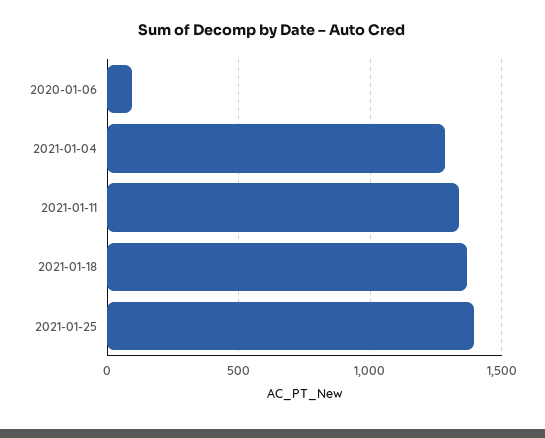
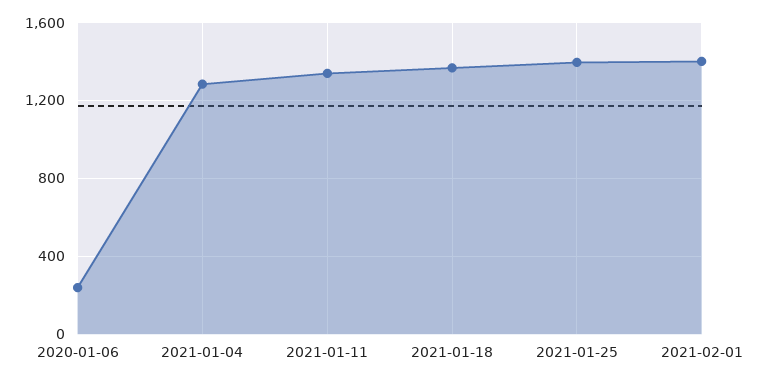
2020-01-06: 100 -> 250
2021-02-01: none -> 1400

